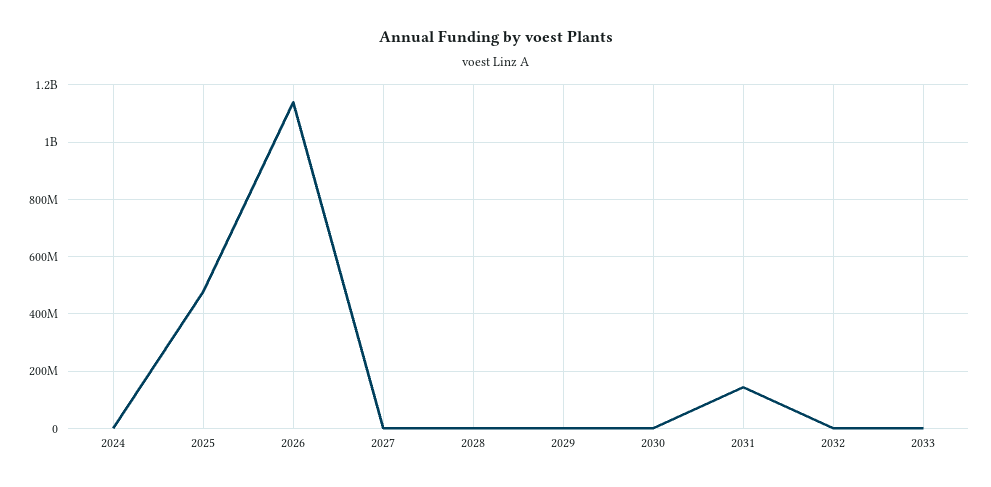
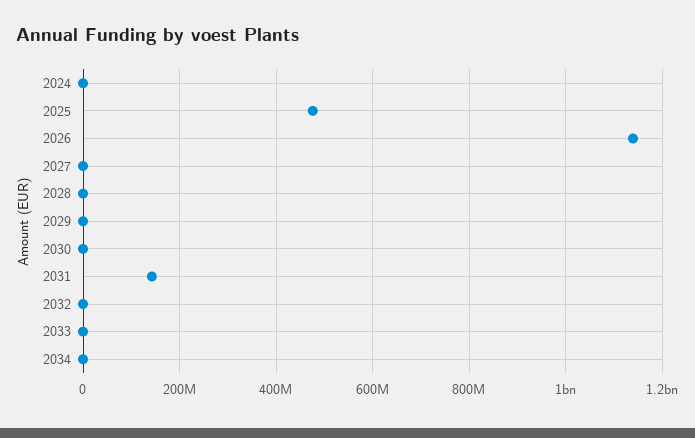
2034: none -> 0

